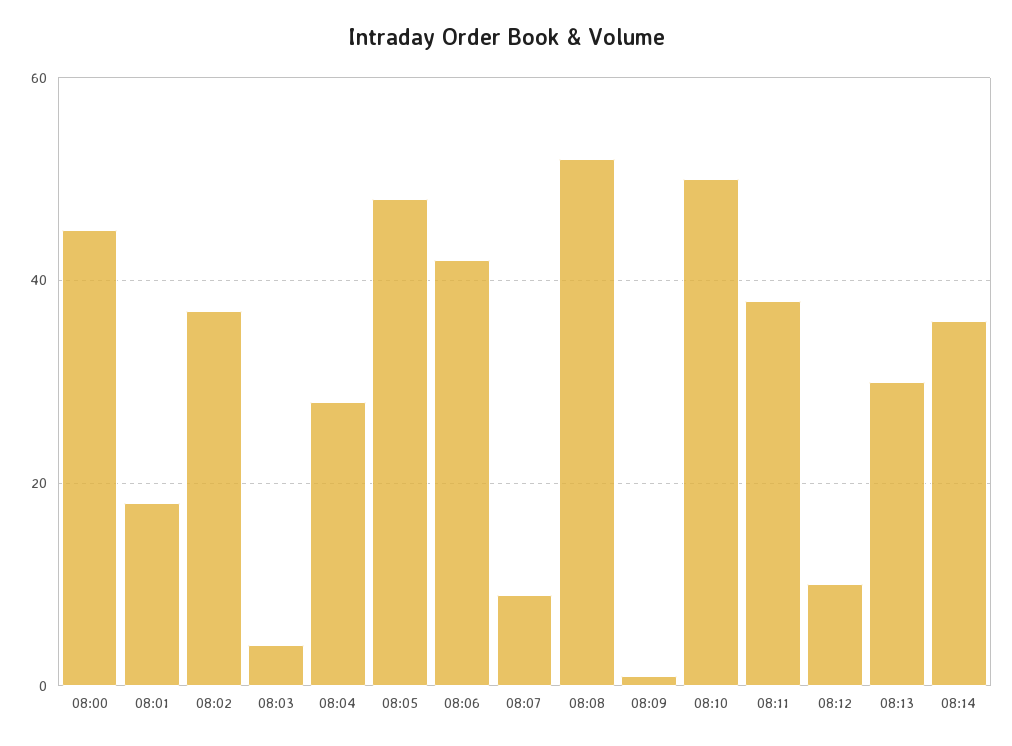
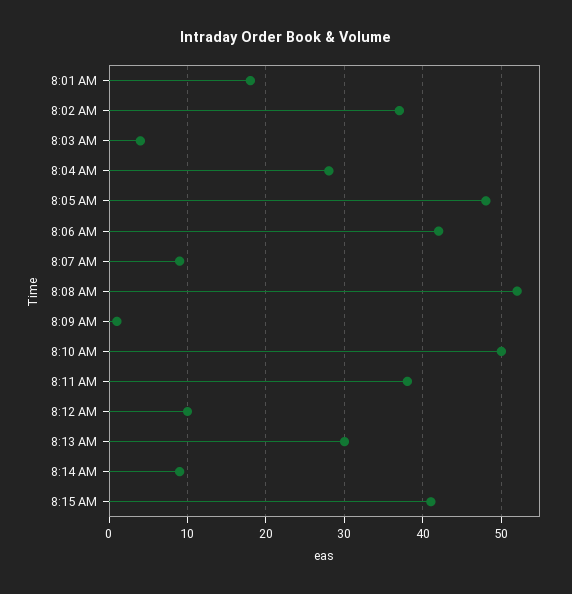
08:00: 45 -> none
08:14: 35 -> 9
8:15 AM: none -> 41

